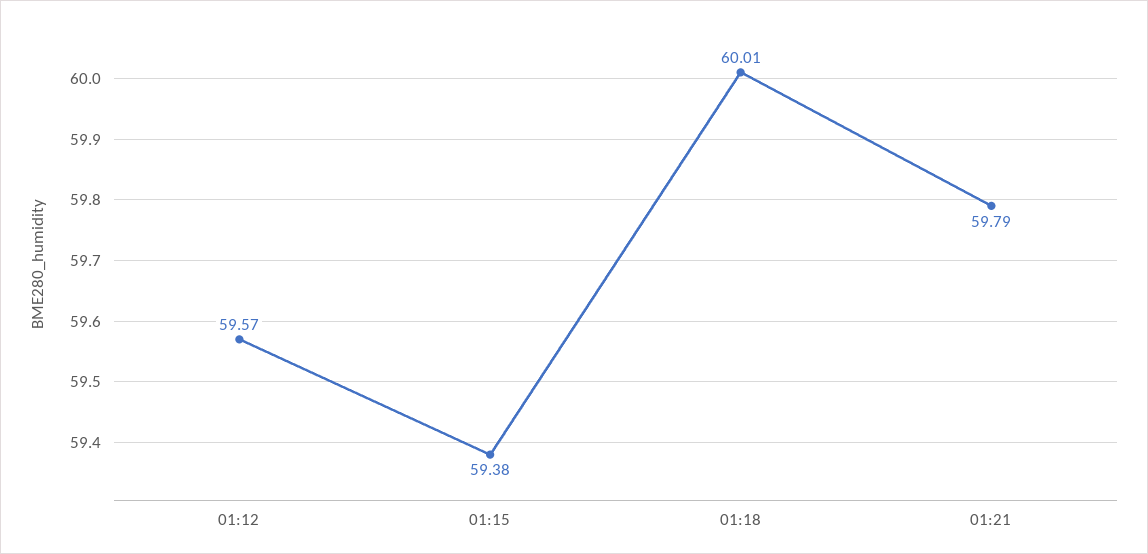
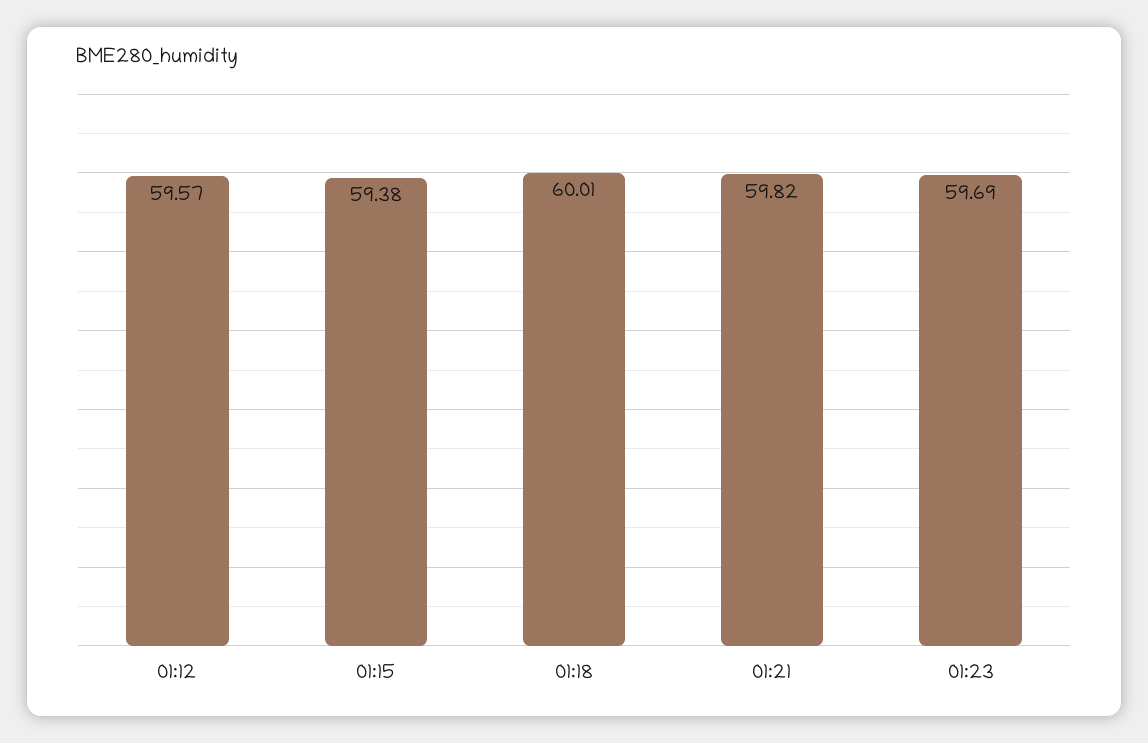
01:21: 59.79 -> 59.82
01:23: none -> 59.69

